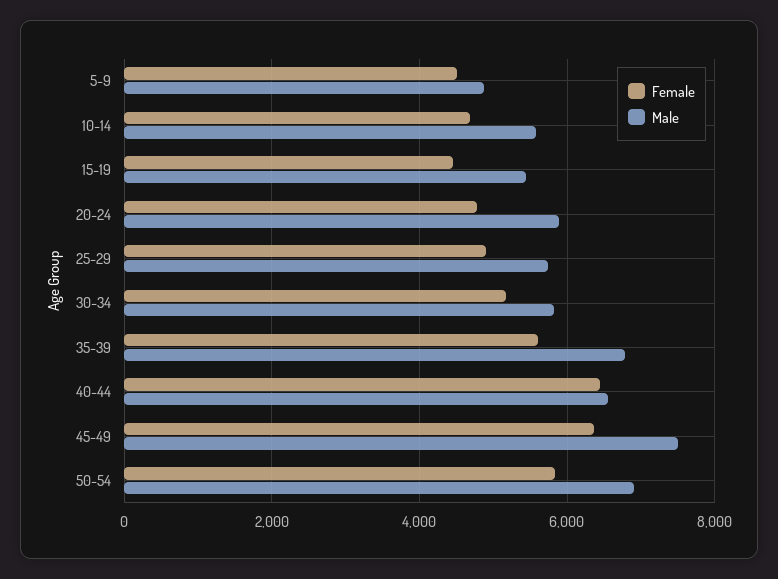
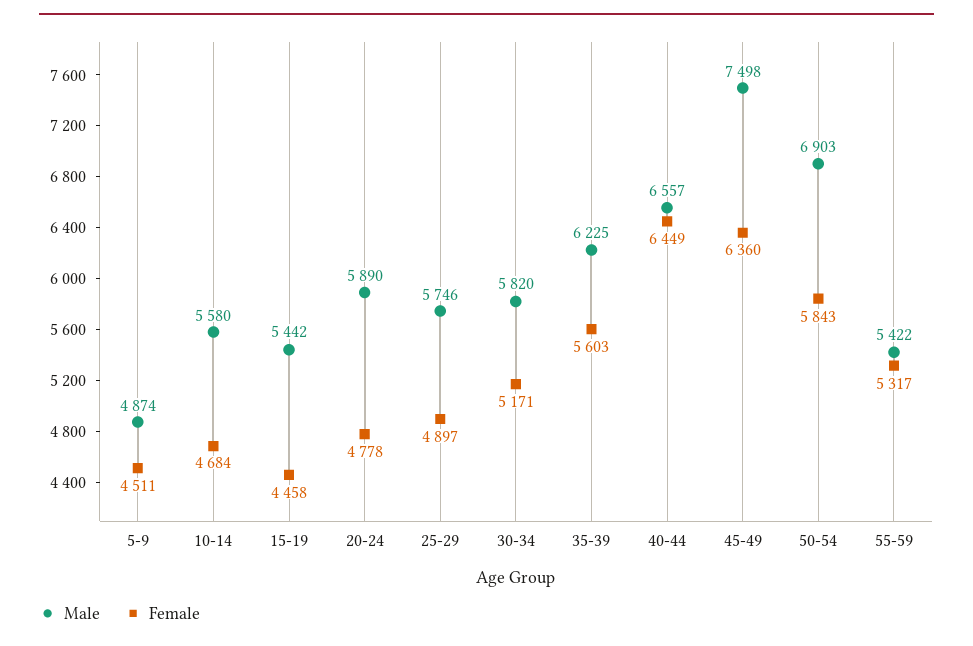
Male, 35-39: 6800 -> 6225
Male, 55-59: none -> 5422
Female, 55-59: none -> 5317

